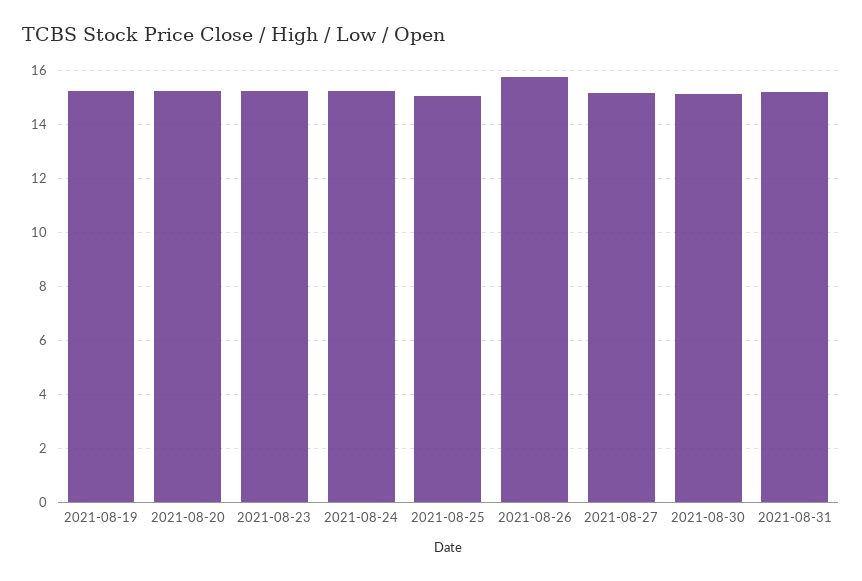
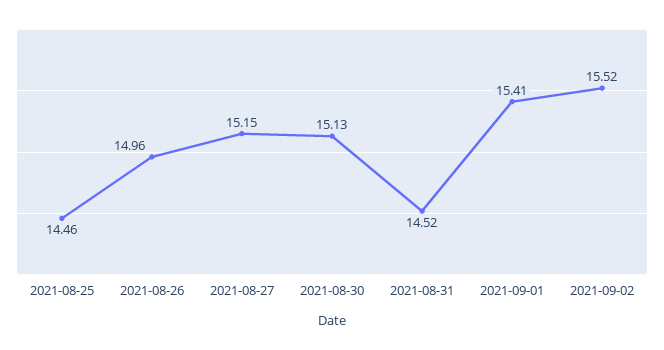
2021-08-19: 15.25 -> none
2021-08-20: 15.25 -> none
2021-08-23: 15.25 -> none
2021-08-24: 15.25 -> none
2021-08-25: 15 -> 14.46
2021-08-26: 15.75 -> 14.96
2021-08-31: 15.25 -> 14.52
2021-09-01: none -> 15.41
2021-09-02: none -> 15.52

